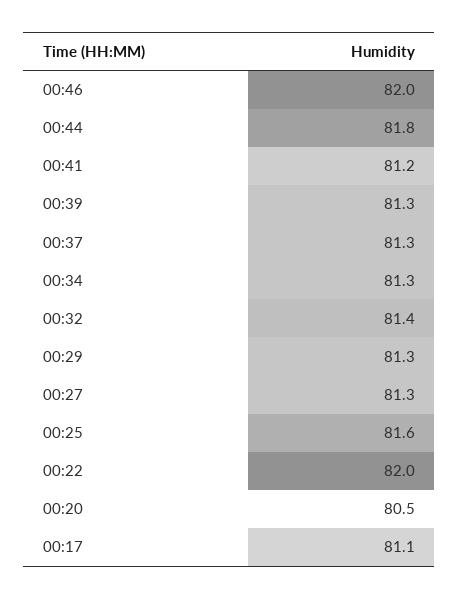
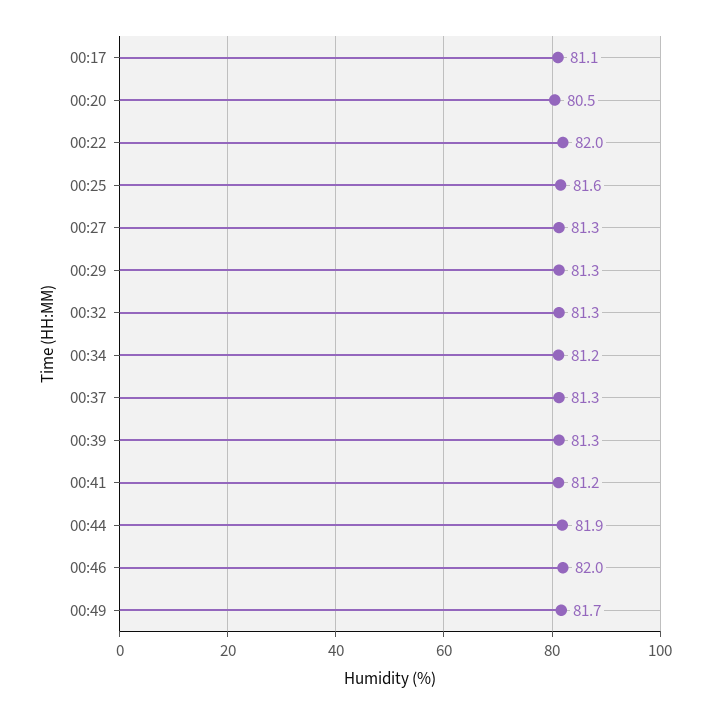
00:44: 81.8 -> 81.9
00:34: 81.3 -> 81.2
00:32: 81.4 -> 81.3
00:49: none -> 81.7

